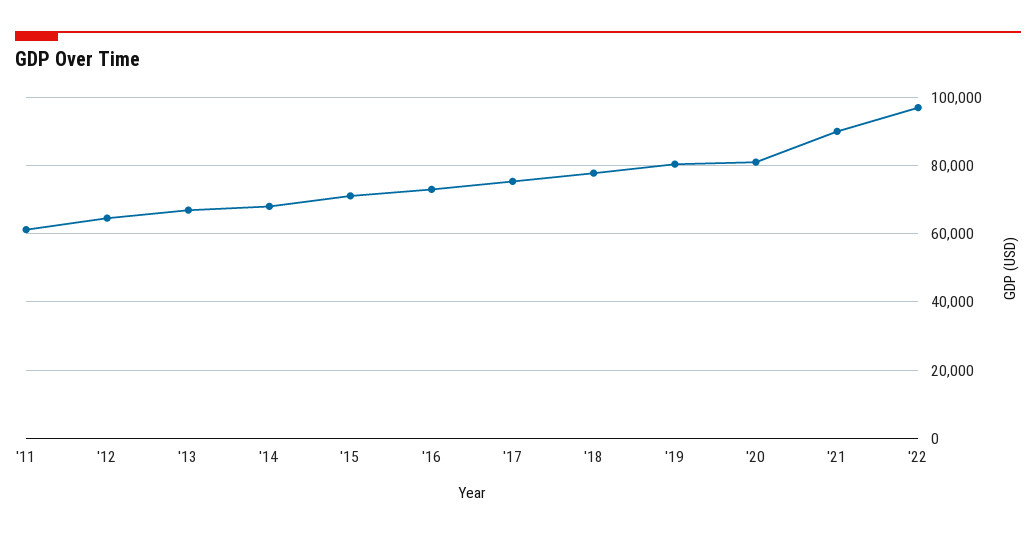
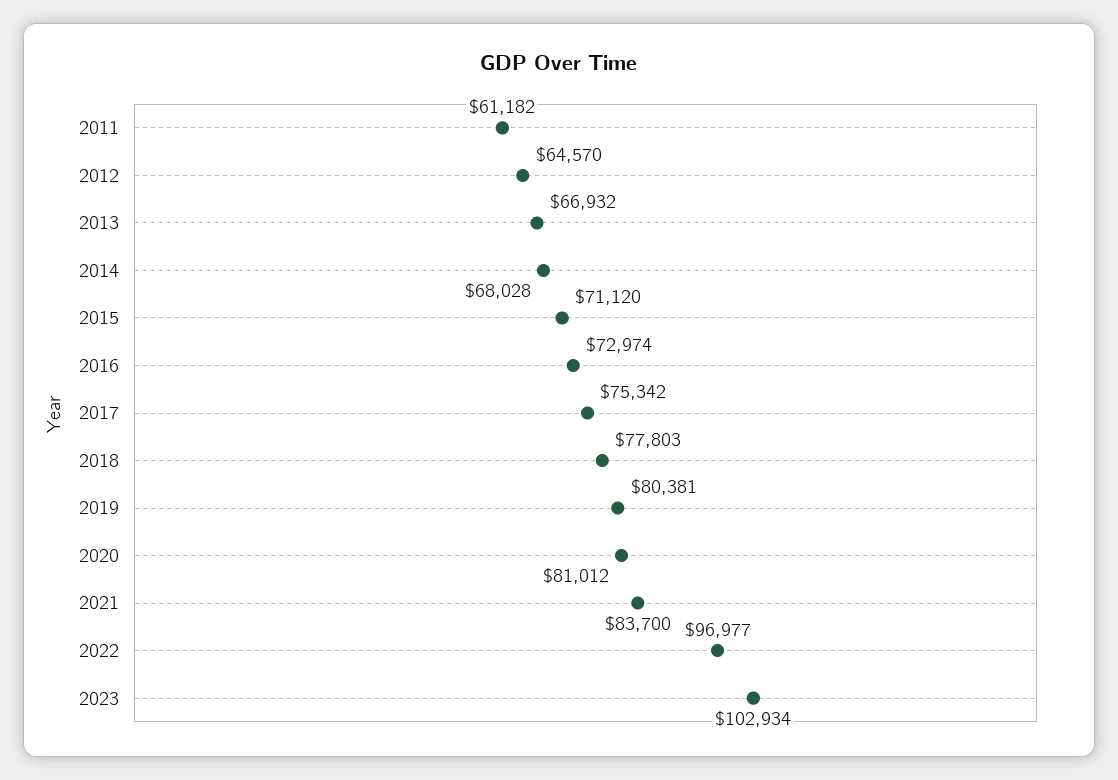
'21: 90000 -> 83700
2023: none -> 102934

